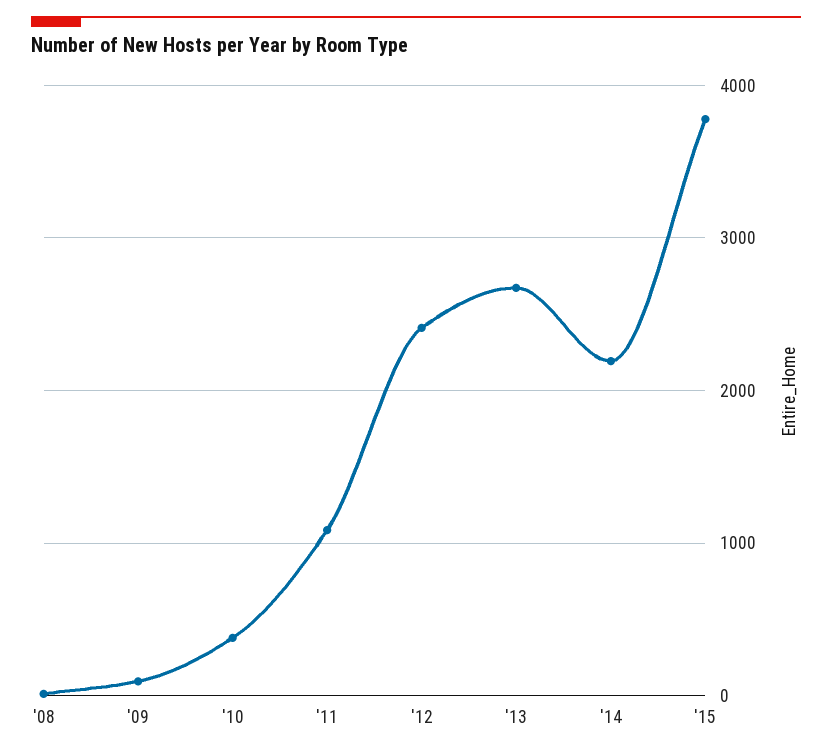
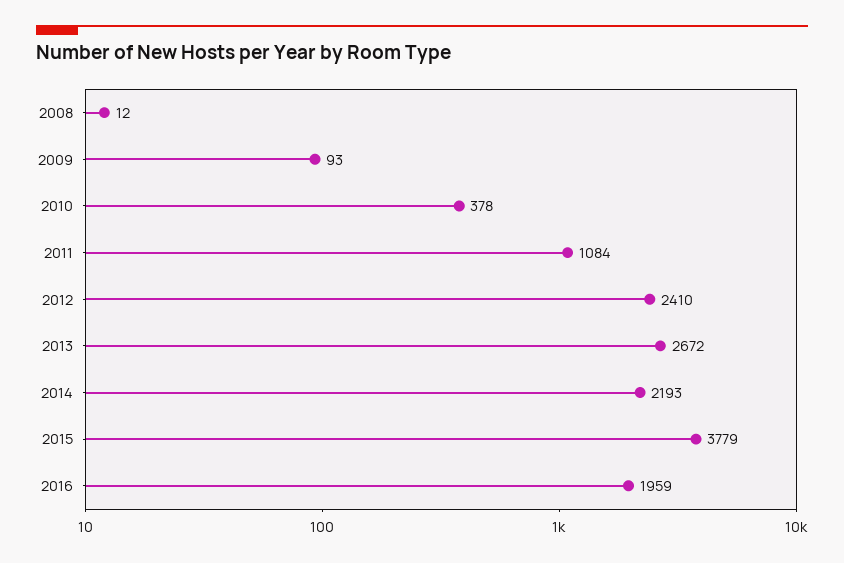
2016: none -> 1959

